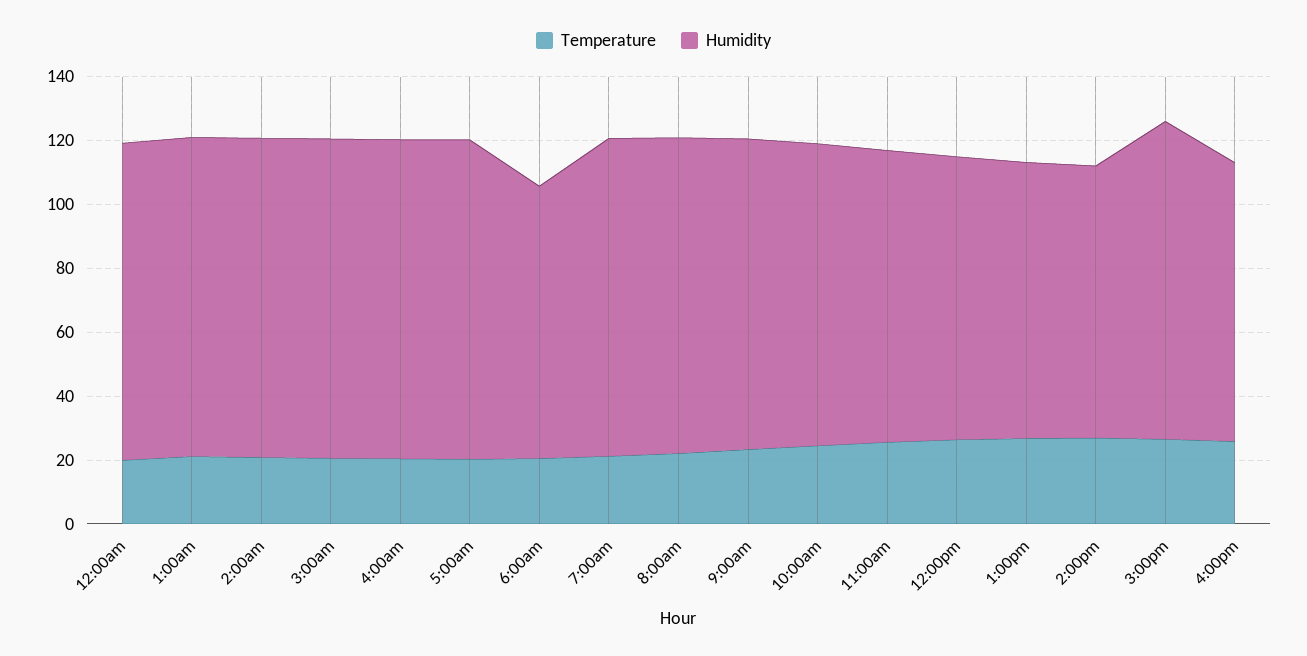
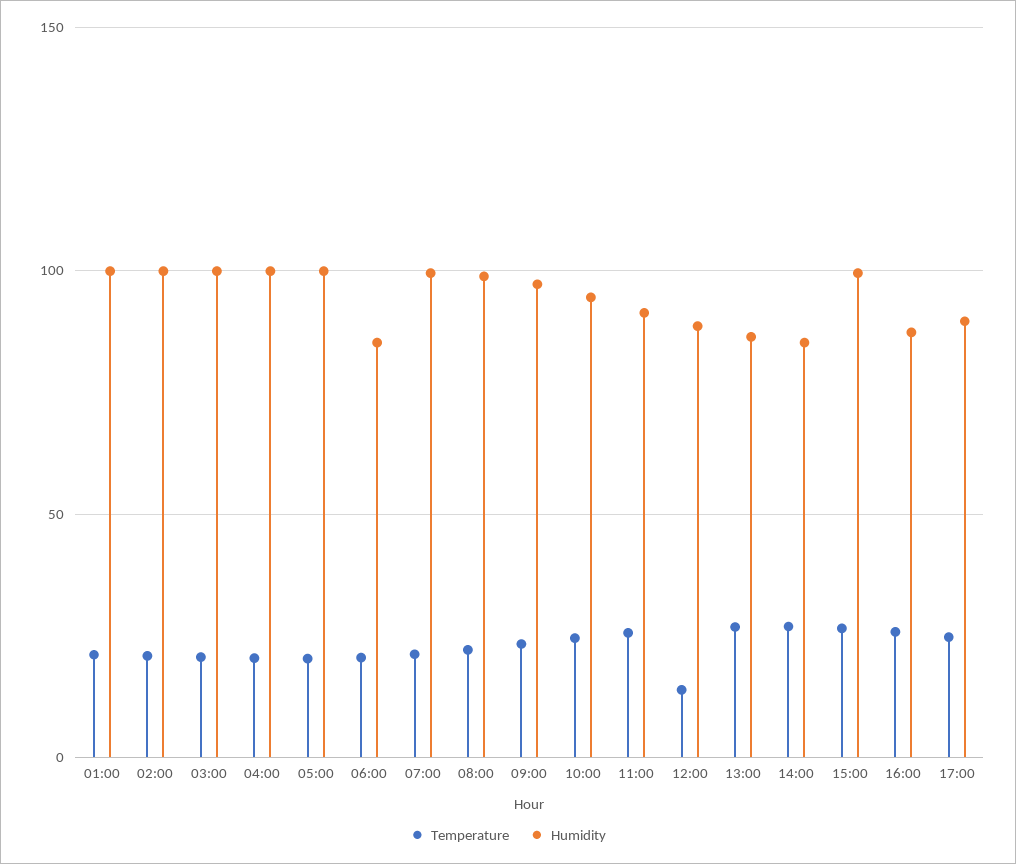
Temperature, 12:00am: 20 -> none
Humidity, 12:00am: 100 -> none
Temperature, 12:00pm: 25 -> 15
Temperature, 17:00: none -> 25
Humidity, 17:00: none -> 90

